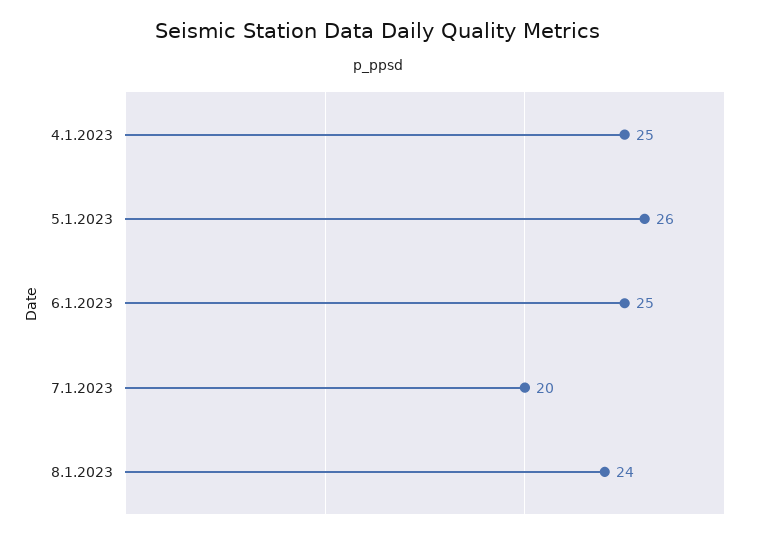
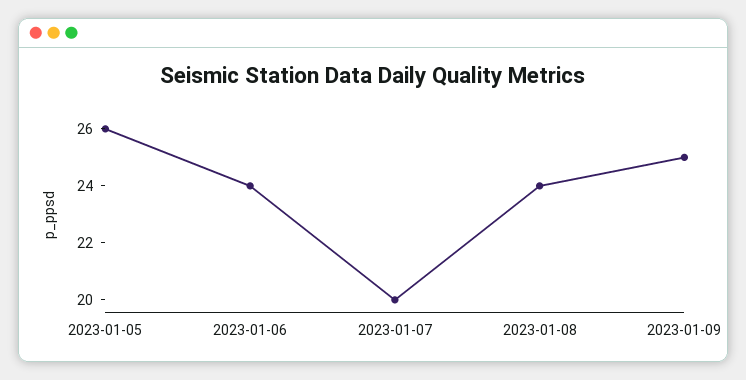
4.1.2023: 25 -> none
6.1.2023: 25 -> 24
2023-01-09: none -> 25

